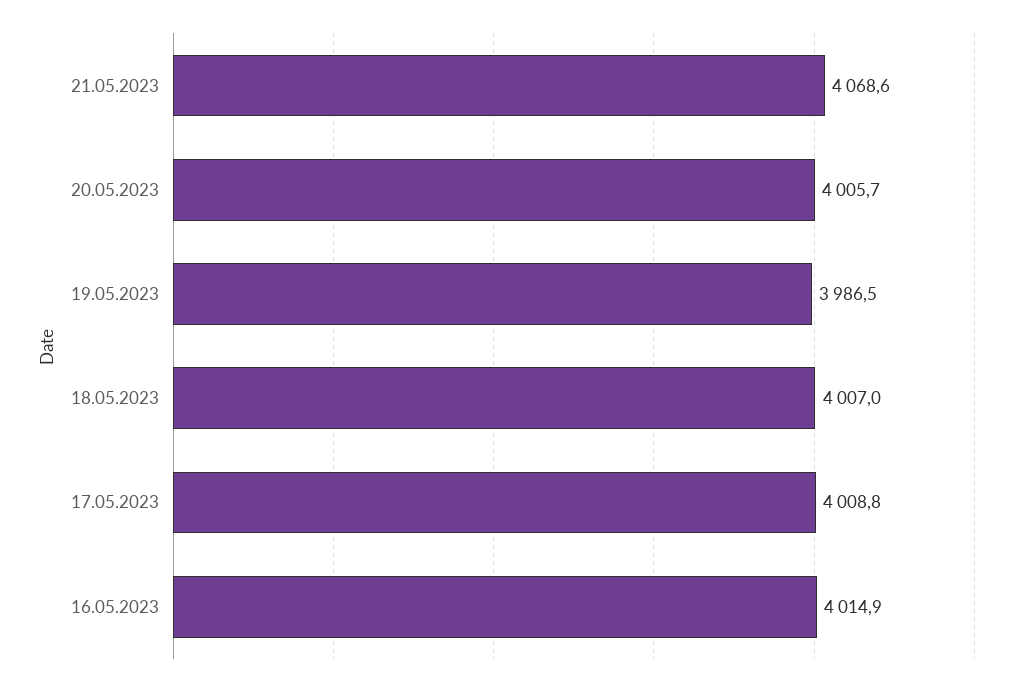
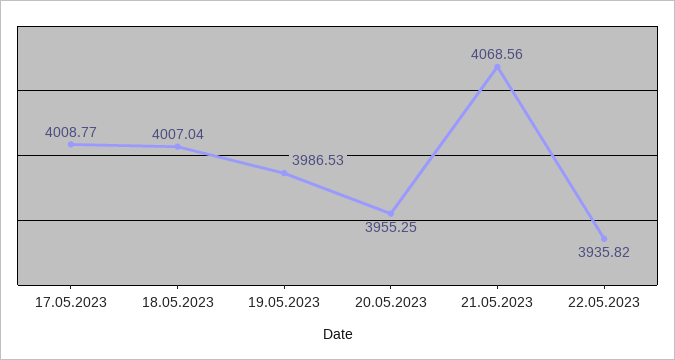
20.05.2023: 4005.7 -> 3955.25
16.05.2023: 4014.9 -> none
22.05.2023: none -> 3935.82

